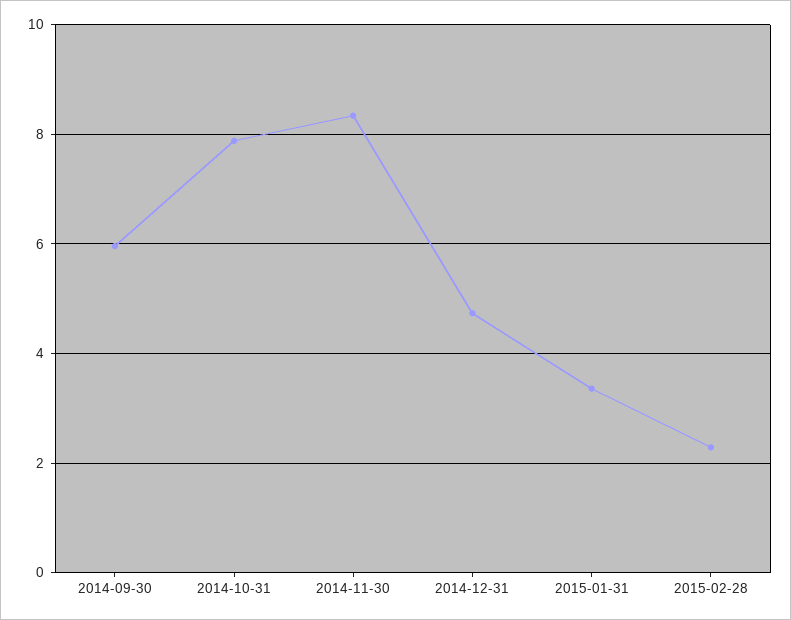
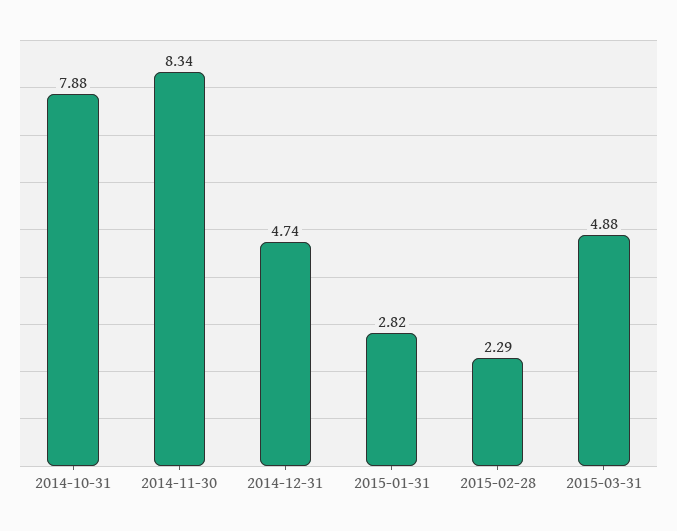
2014-09-30: 6 -> none
2015-01-31: 3.4 -> 2.82
2015-03-31: none -> 4.88

